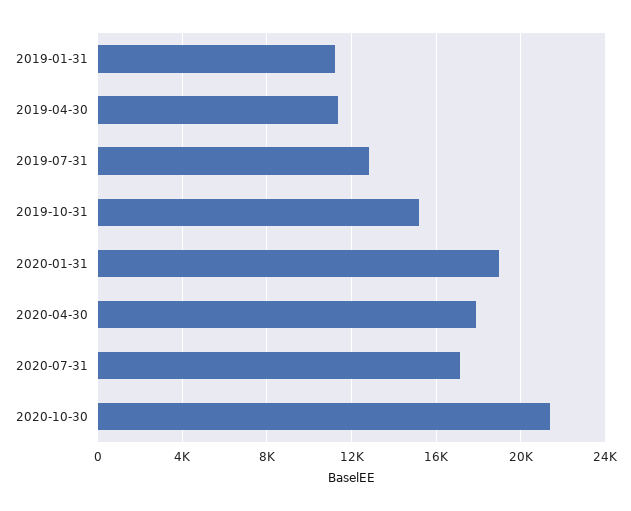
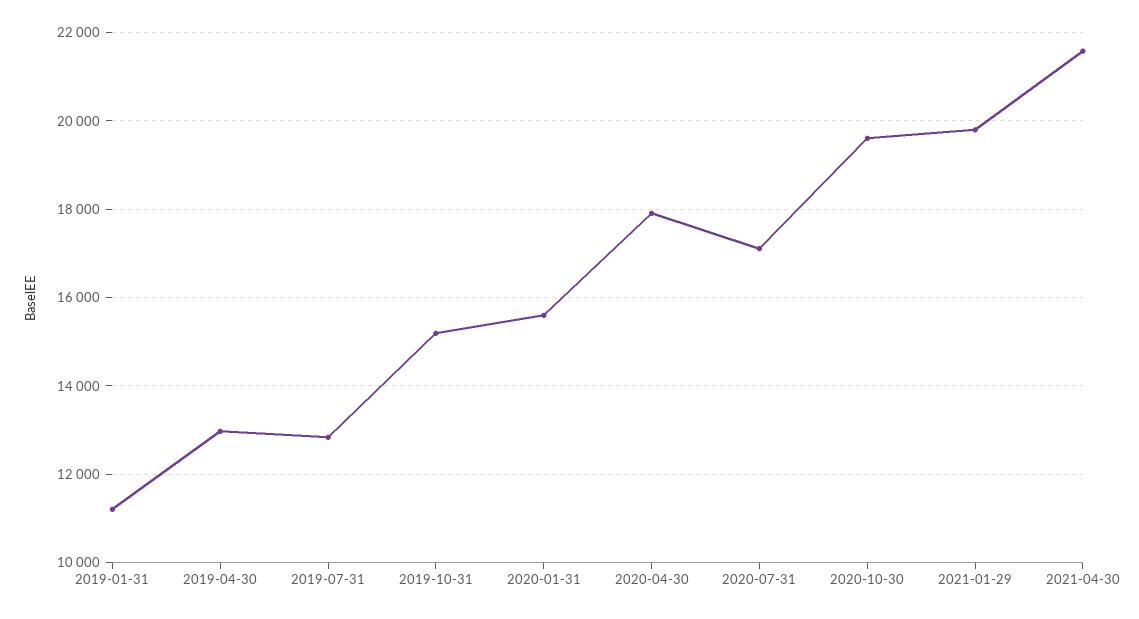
2019-04-30: 11500 -> 13000
2020-01-31: 19000 -> 15600
2020-10-30: 21500 -> 19600
2021-01-29: none -> 19800
2021-04-30: none -> 21600

